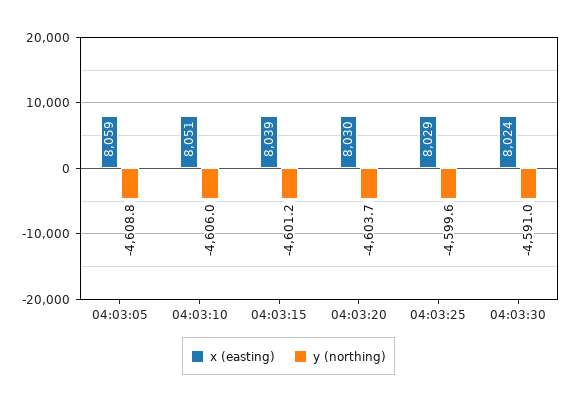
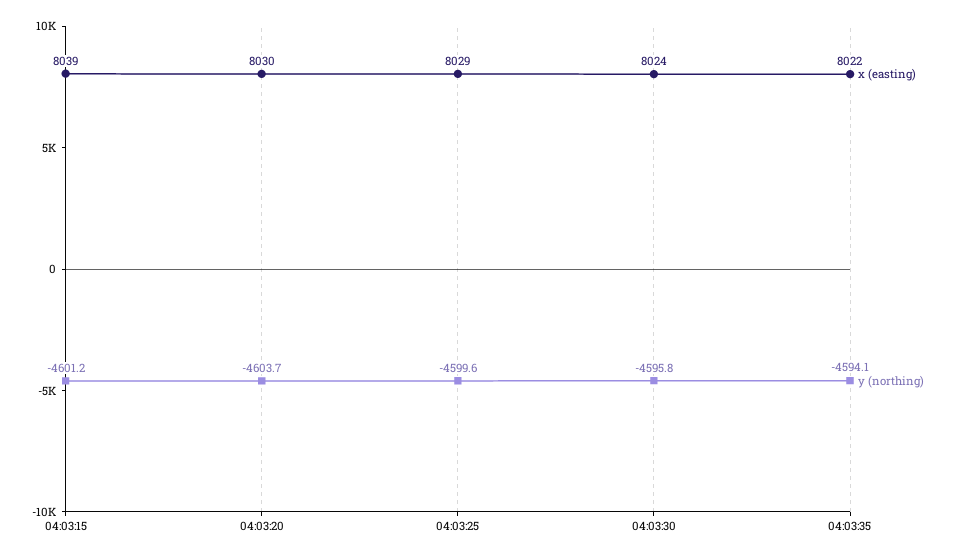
x (easting), 04:03:05: 8059 -> none
y (northing), 04:03:05: -4608.8 -> none
x (easting), 04:03:10: 8051 -> none
y (northing), 04:03:10: -4606 -> none
y (northing), 04:03:30: -4591 -> -4595.8
x (easting), 04:03:35: none -> 8022
y (northing), 04:03:35: none -> -4594.1

